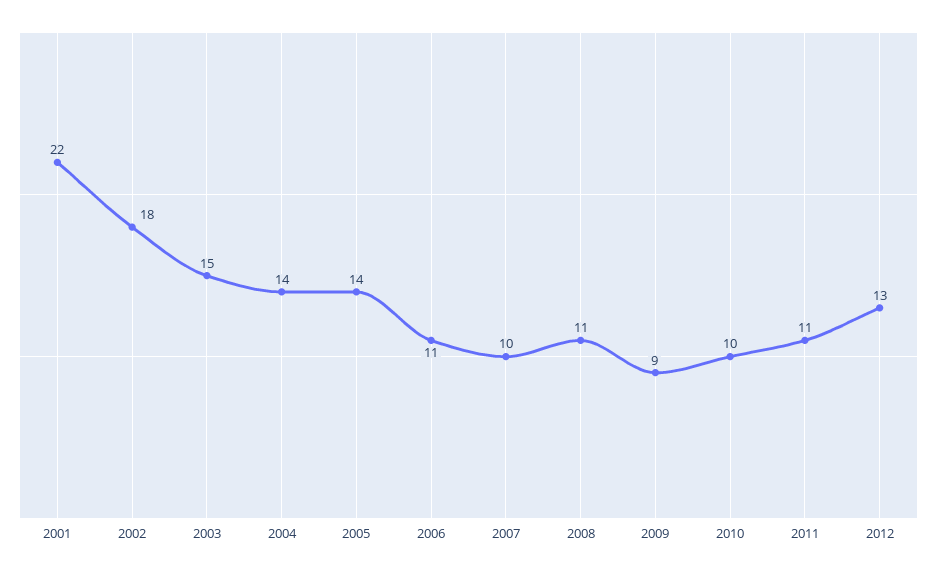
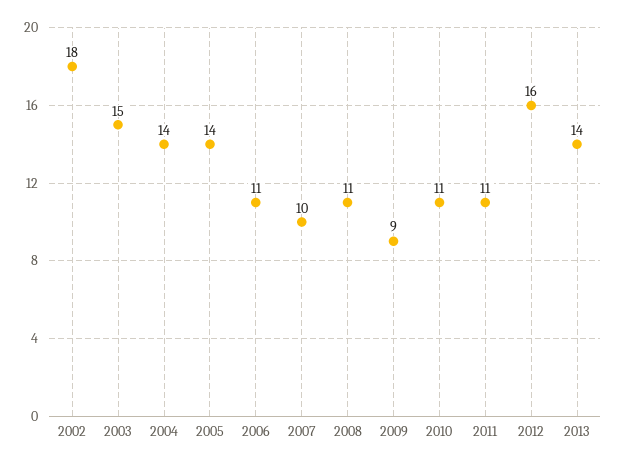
2001: 22 -> none
2010: 10 -> 11
2012: 13 -> 16
2013: none -> 14

